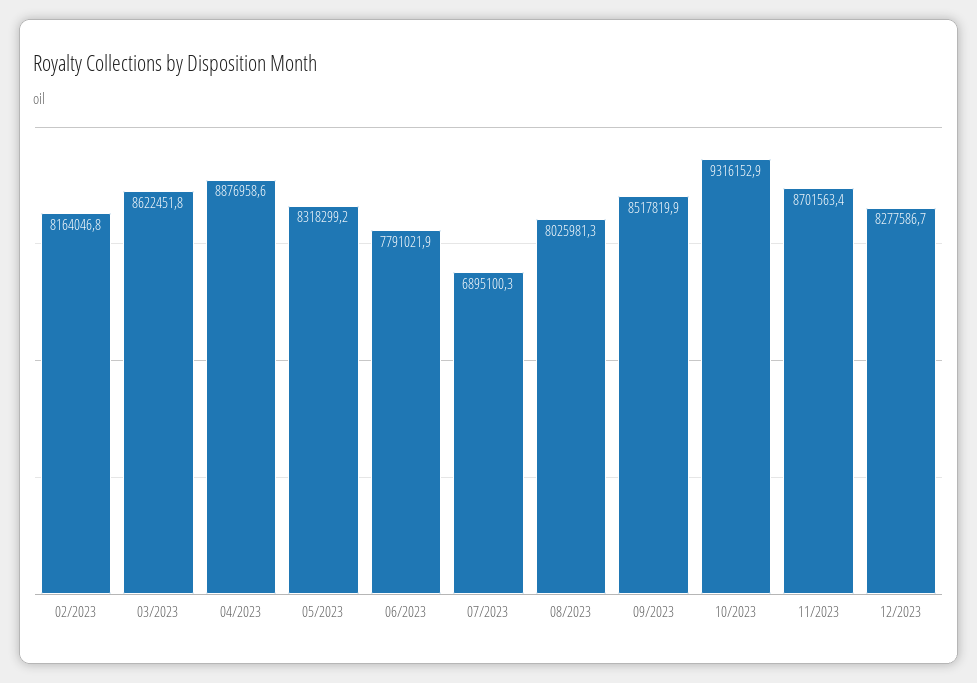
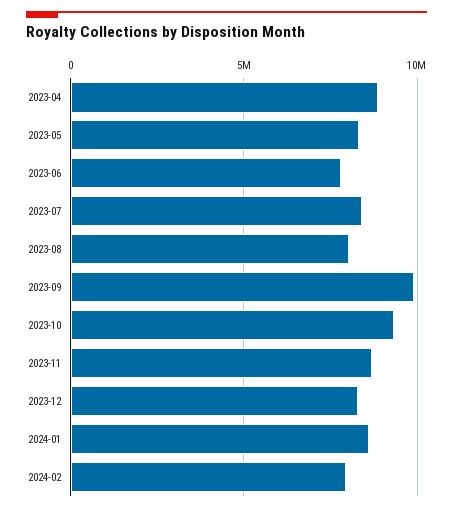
02/2023: 8164046.8 -> none
03/2023: 8622451.8 -> none
07/2023: 6895100.3 -> 8500000
09/2023: 8517819.9 -> 10000000
2024-01: none -> 8500000
2024-02: none -> 8000000

